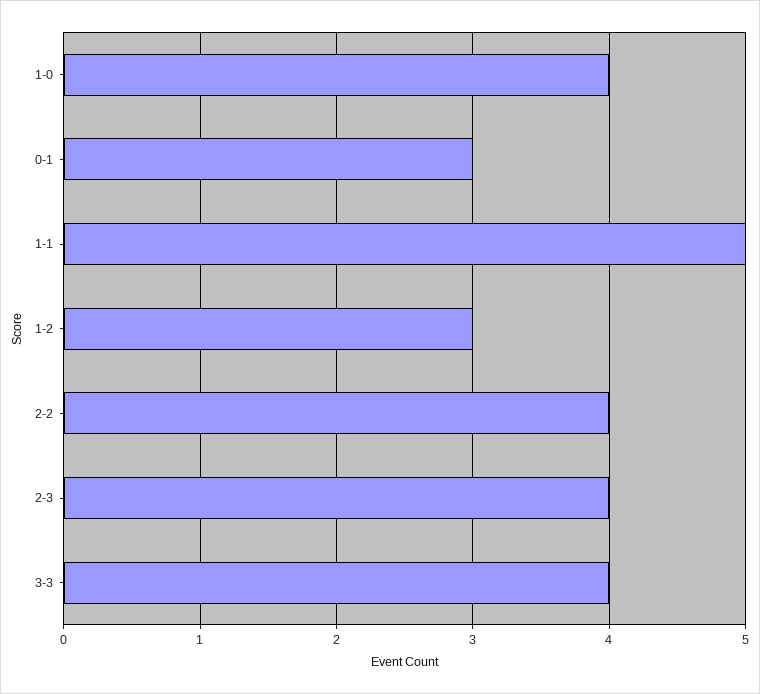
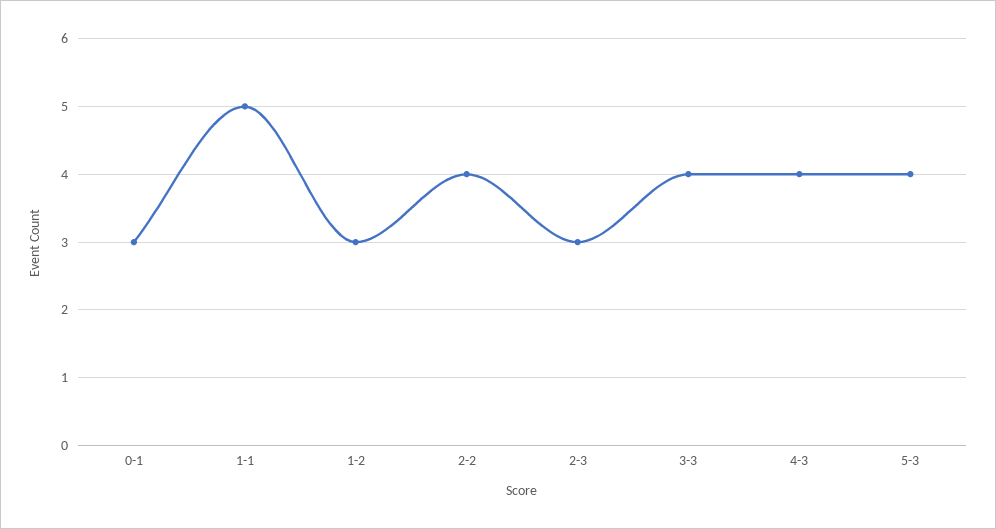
1-0: 4 -> none
2-3: 4 -> 3
4-3: none -> 4
5-3: none -> 4

